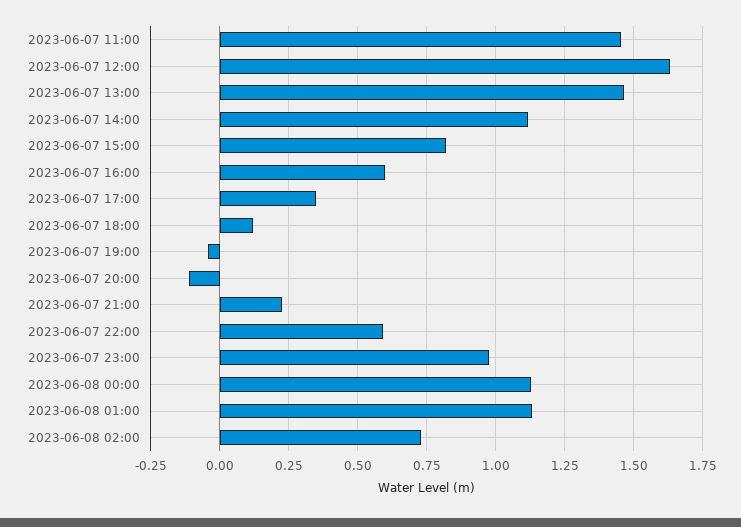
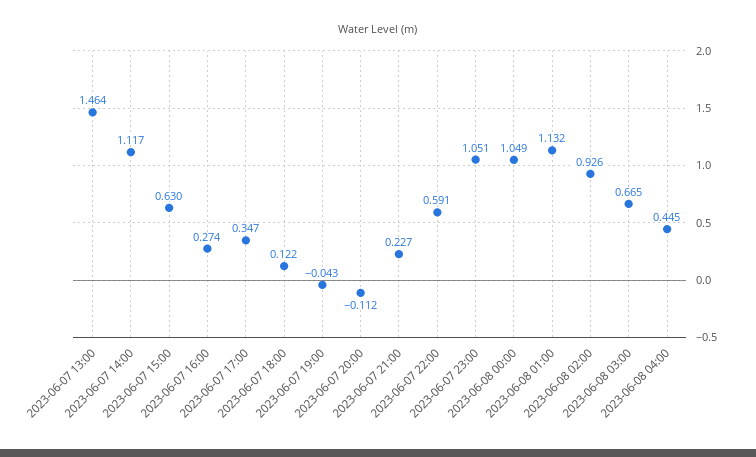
2023-06-07 11:00: 1.45 -> none
2023-06-07 12:00: 1.625 -> none
2023-06-07 15:00: 0.825 -> 0.63
2023-06-07 16:00: 0.6 -> 0.274
2023-06-07 23:00: 0.975 -> 1.051
2023-06-08 00:00: 1.125 -> 1.049
2023-06-08 02:00: 0.725 -> 0.926
2023-06-08 03:00: none -> 0.665
2023-06-08 04:00: none -> 0.445

